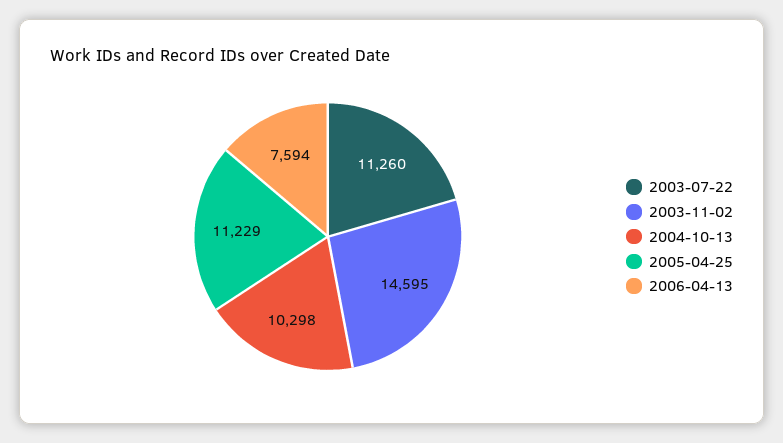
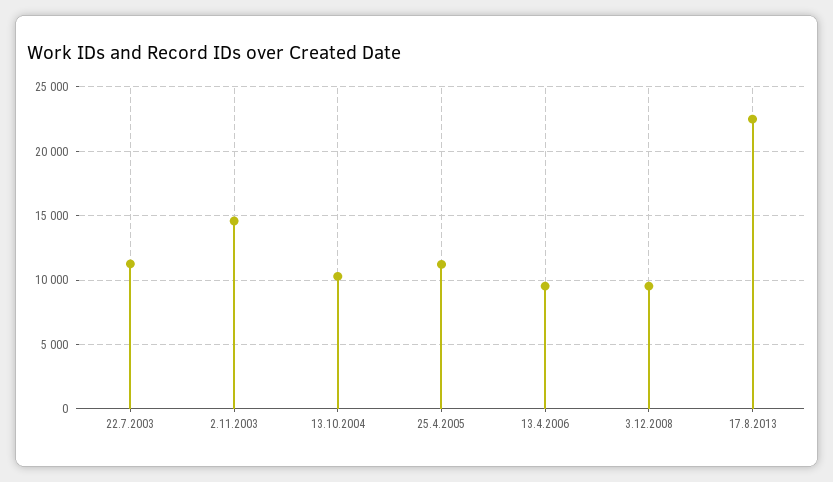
2006-04-13: 7594 -> 9500
3.12.2008: none -> 9500
17.8.2013: none -> 22500

